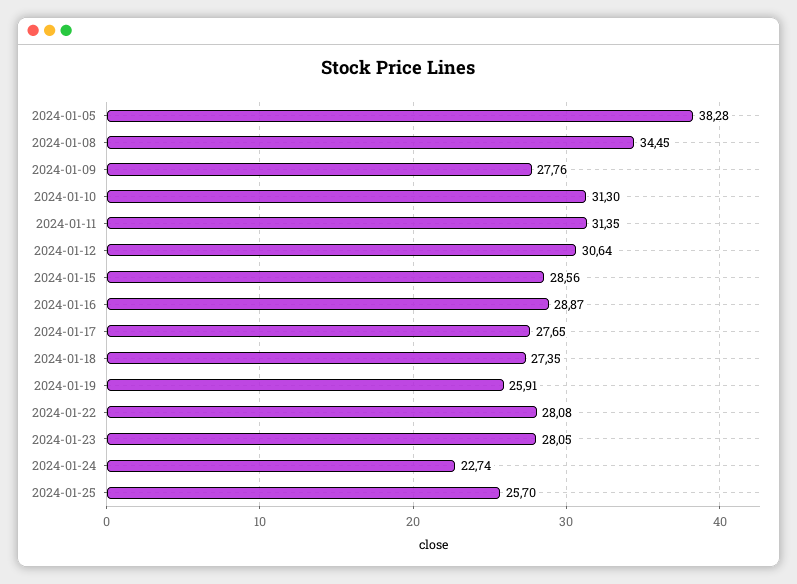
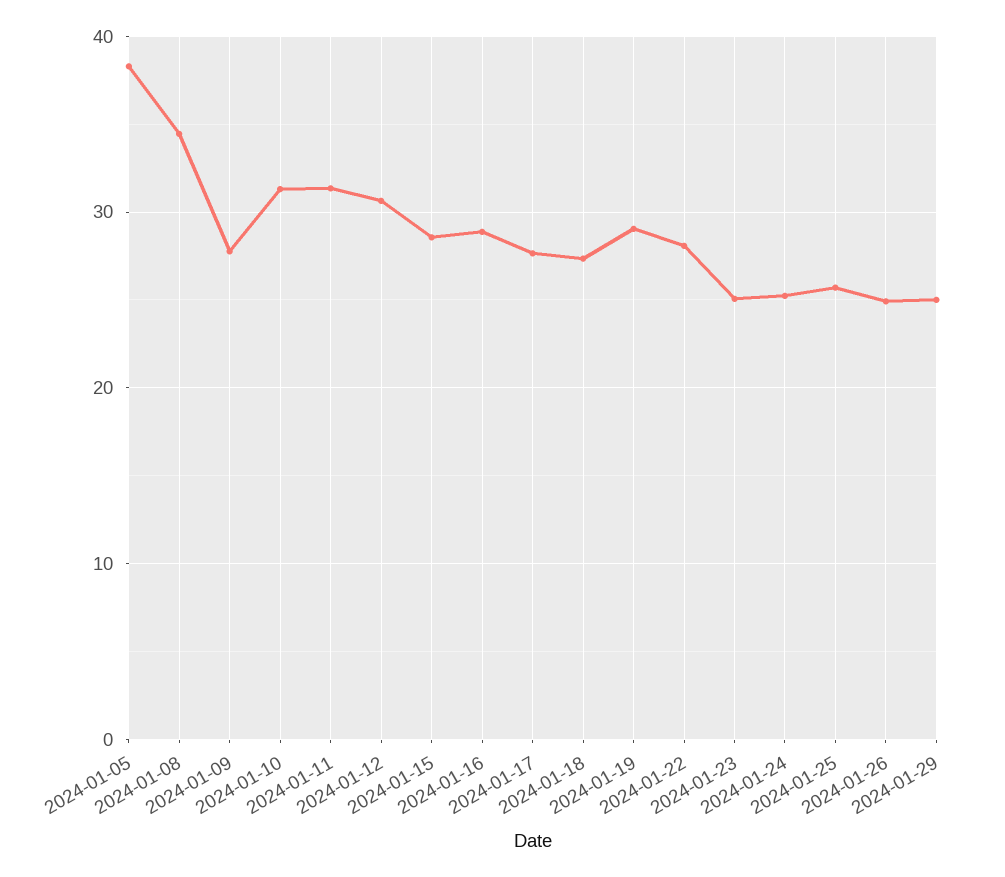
2024-01-19: 25.91 -> 29
2024-01-23: 28.05 -> 25
2024-01-24: 22.74 -> 25
2024-01-26: none -> 25
2024-01-29: none -> 25

